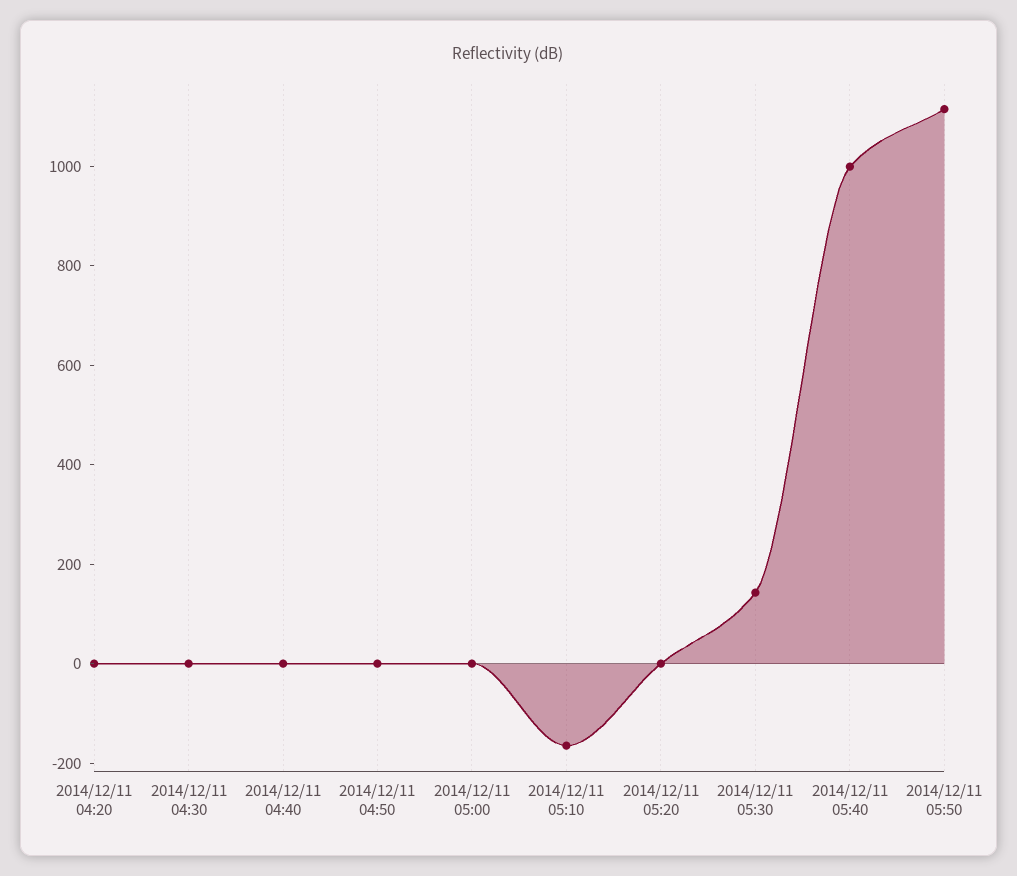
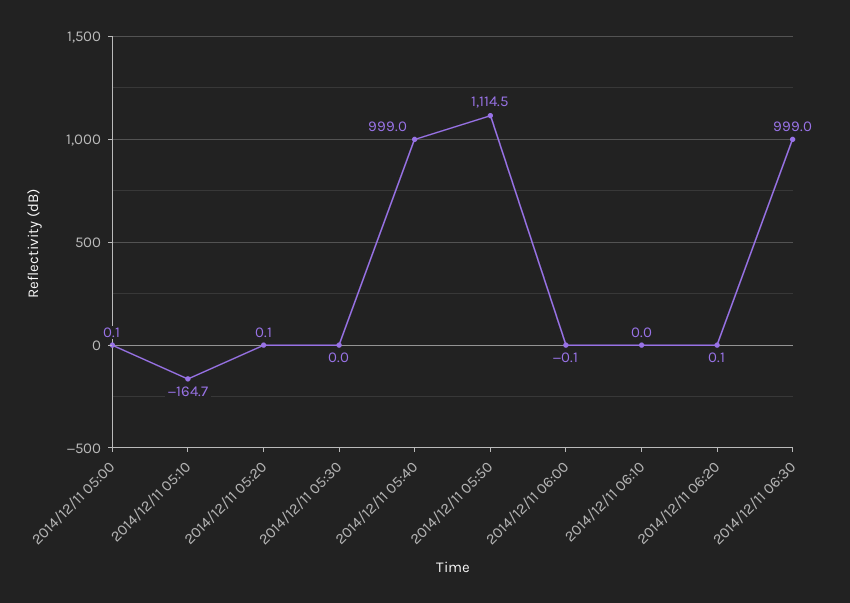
2014/12/11 04:20: 0 -> none
2014/12/11 04:30: 0 -> none
2014/12/11 04:40: 0 -> none
2014/12/11 04:50: 0 -> none
2014/12/11 05:30: 150 -> 0
2014/12/11 06:00: none -> -0.1
2014/12/11 06:10: none -> 0
2014/12/11 06:20: none -> 0.1
2014/12/11 06:30: none -> 999

